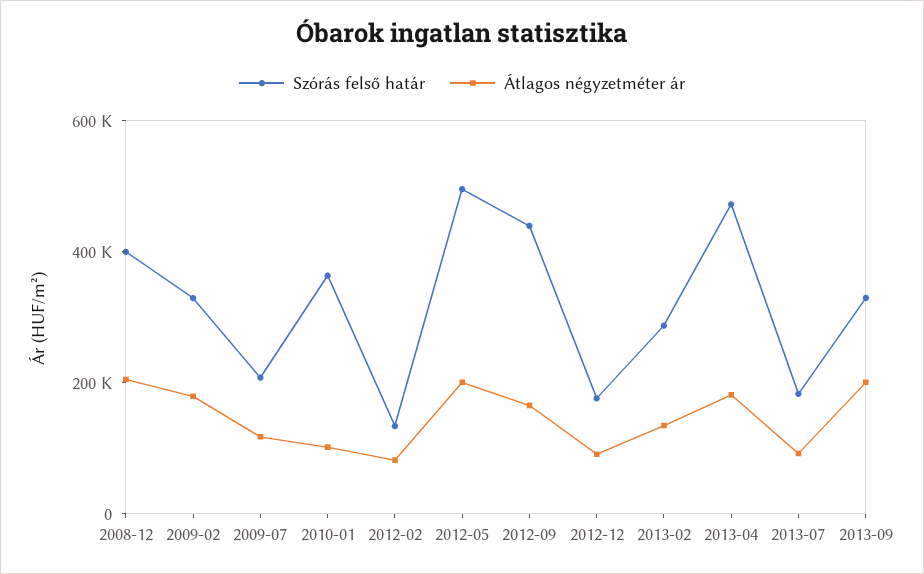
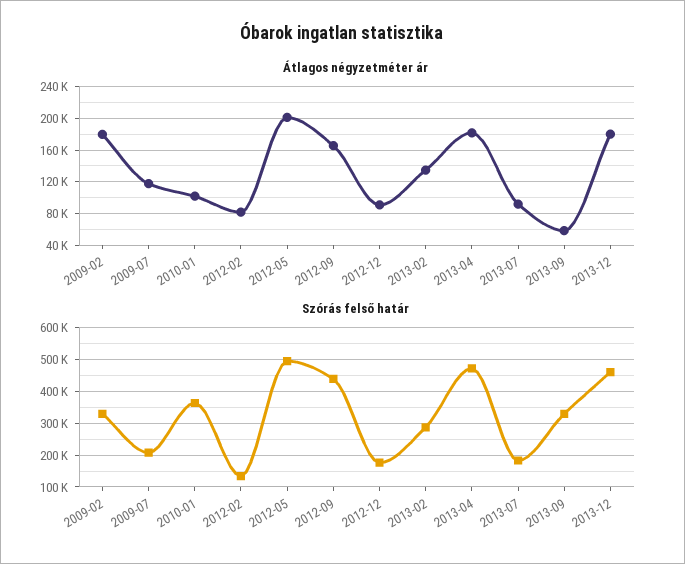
Szórás felső határ, 2008-12: 400000 -> none
Átlagos négyzetméter ár, 2008-12: 200000 -> none
Átlagos négyzetméter ár, 2013-09: 200000 -> 60000
Átlagos négyzetméter ár, 2013-12: none -> 180000
Szórás felső határ, 2013-12: none -> 460000

